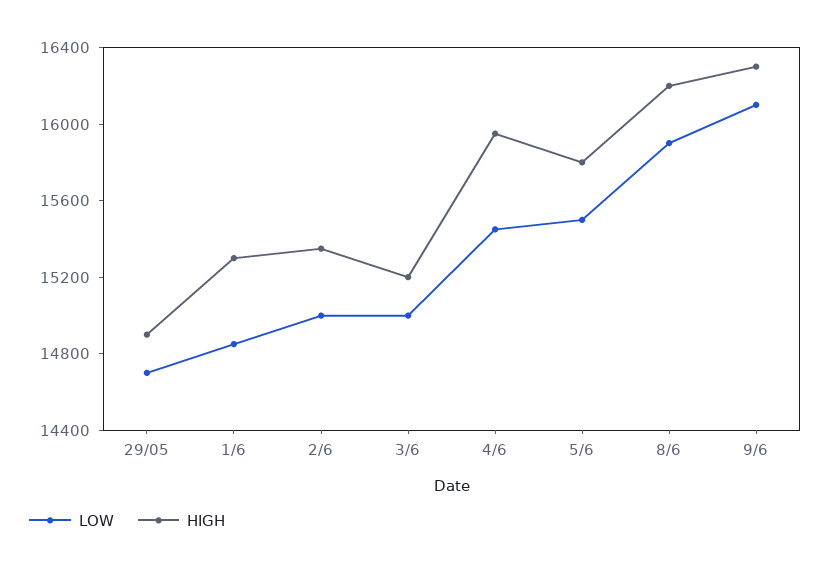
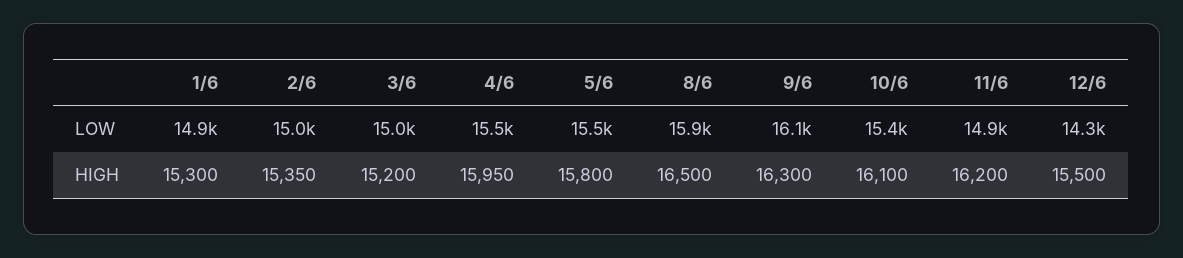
LOW, 29/05: 14700 -> none
HIGH, 29/05: 14900 -> none
HIGH, 8/6: 16200 -> 16500
LOW, 10/6: none -> 15400
LOW, 11/6: none -> 14900
LOW, 12/6: none -> 14300
HIGH, 10/6: none -> 16100
HIGH, 11/6: none -> 16200
HIGH, 12/6: none -> 15500

